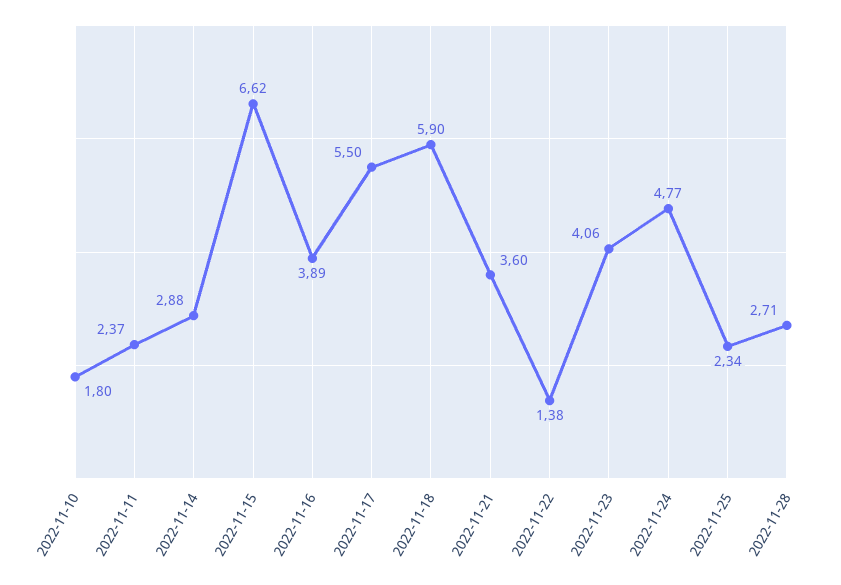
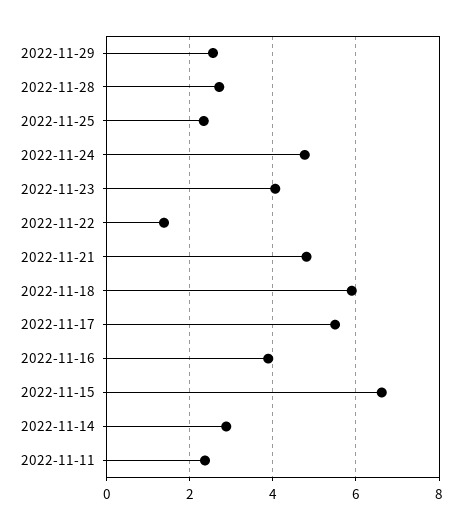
2022-11-10: 1.8 -> none
2022-11-21: 3.6 -> 4.8
2022-11-29: none -> 2.6

